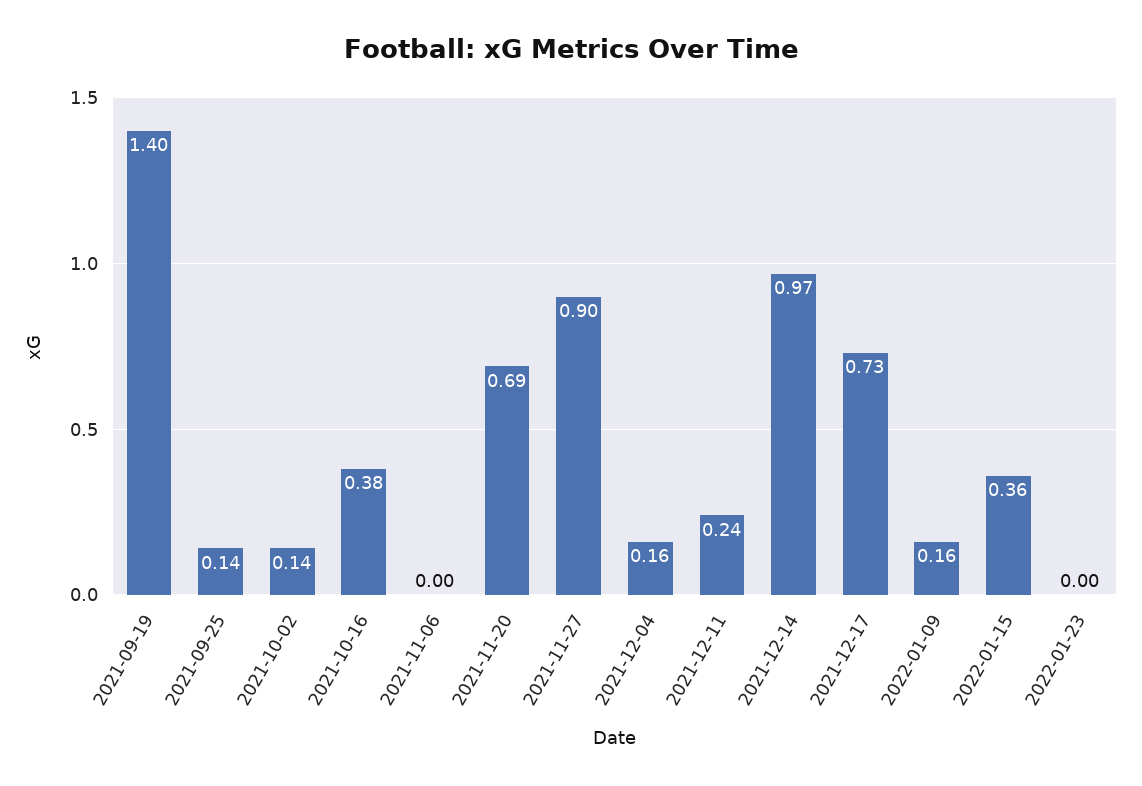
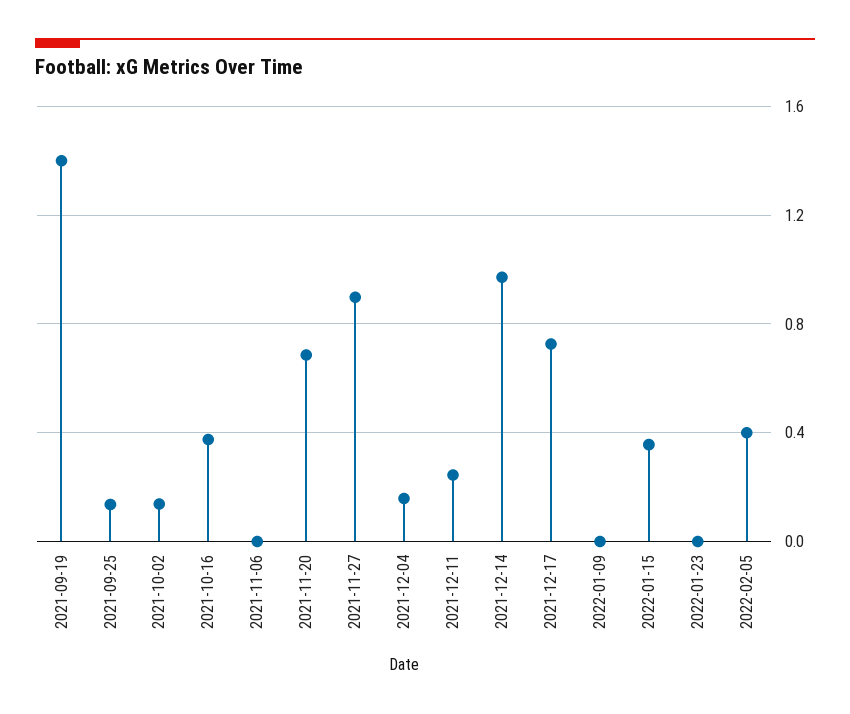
2022-01-09: 0.16 -> 0
2022-02-05: none -> 0.4

